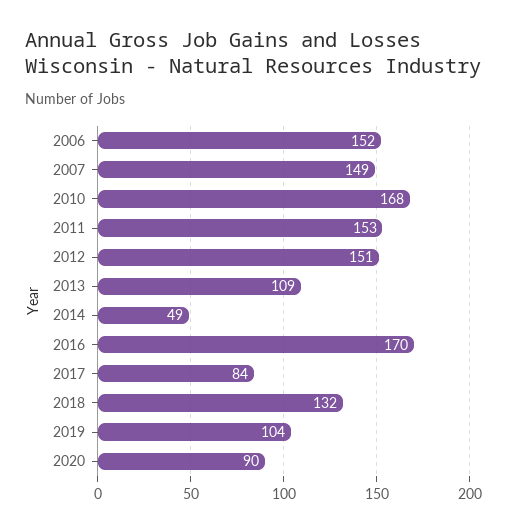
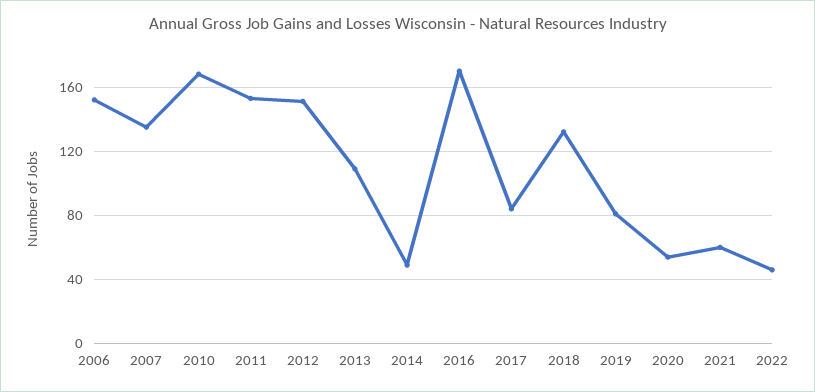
2007: 149 -> 135
2019: 104 -> 80
2020: 90 -> 55
2021: none -> 60
2022: none -> 45

